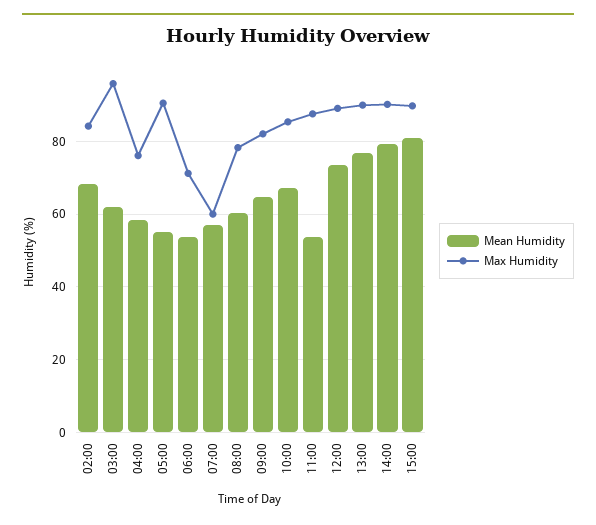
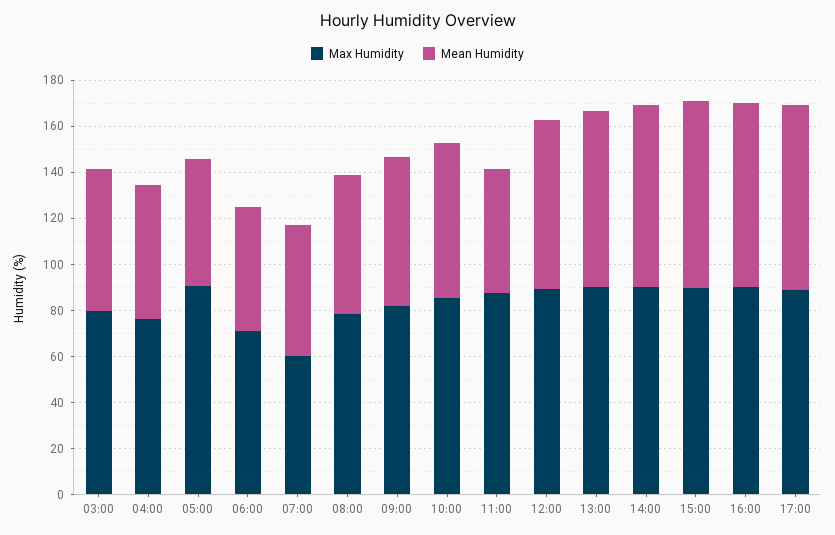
Mean Humidity, 02:00: 68 -> none
Max Humidity, 02:00: 84 -> none
Max Humidity, 03:00: 96 -> 80
Max Humidity, 16:00: none -> 90
Mean Humidity, 16:00: none -> 80
Max Humidity, 17:00: none -> 90
Mean Humidity, 17:00: none -> 80

